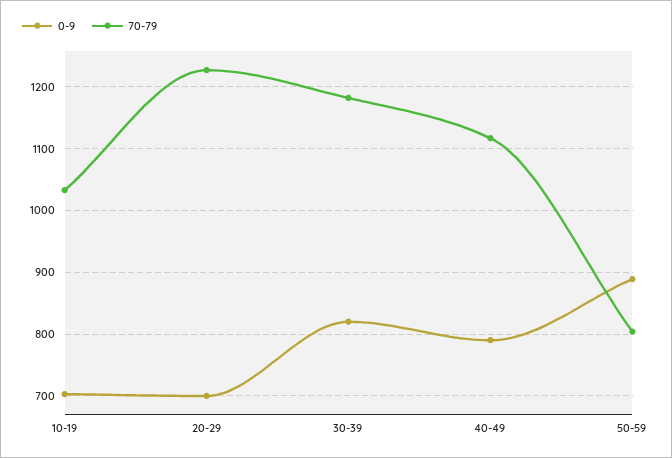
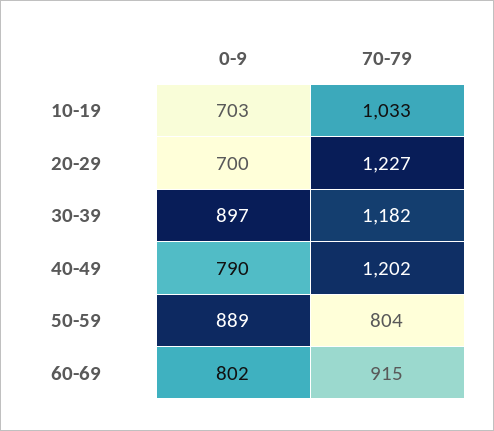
0-9, 30-39: 820 -> 897
70-79, 40-49: 1120 -> 1202
0-9, 60-69: none -> 802
70-79, 60-69: none -> 915

